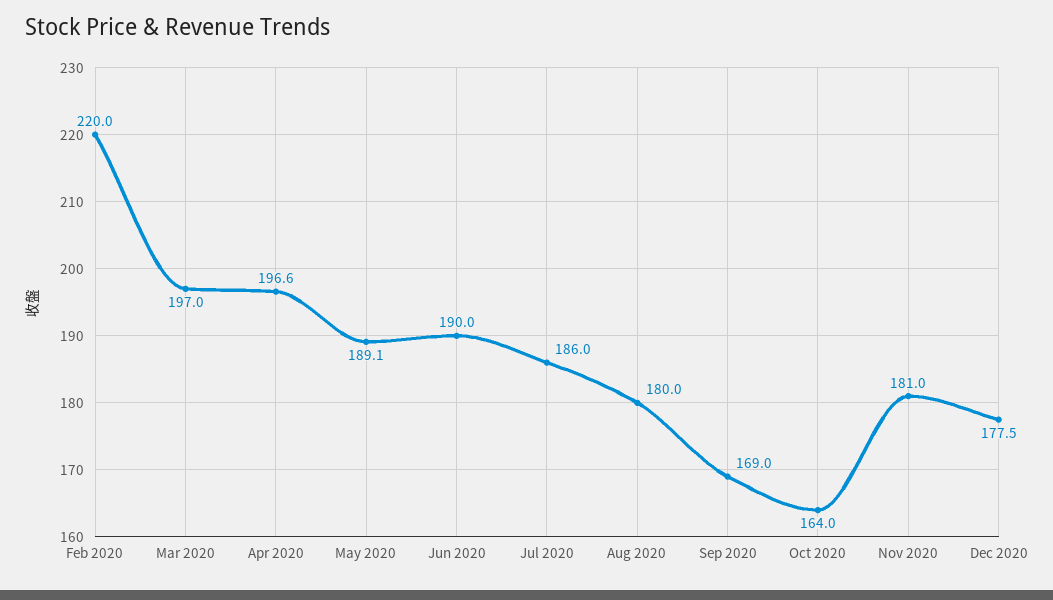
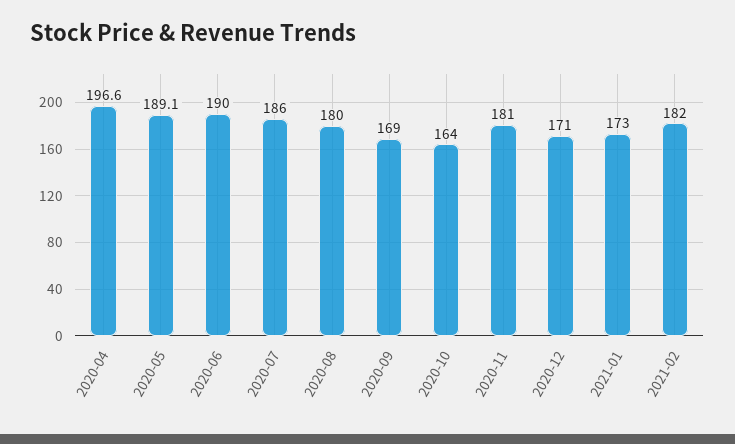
Feb 2020: 220 -> none
Mar 2020: 197 -> none
Dec 2020: 177.5 -> 171
2021-01: none -> 173
2021-02: none -> 182

